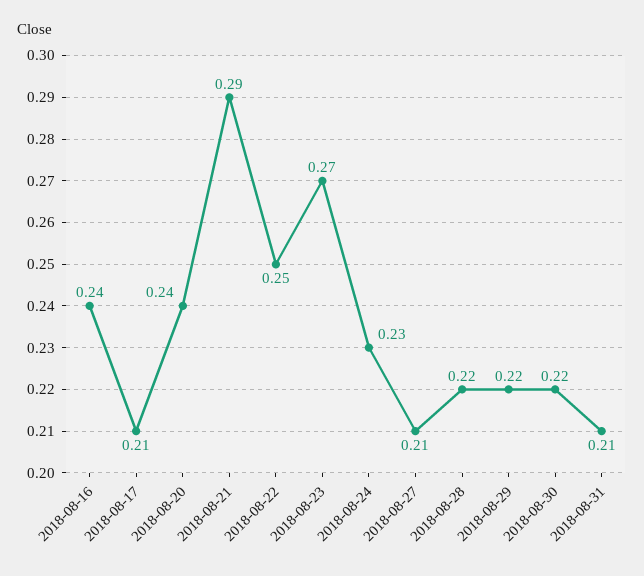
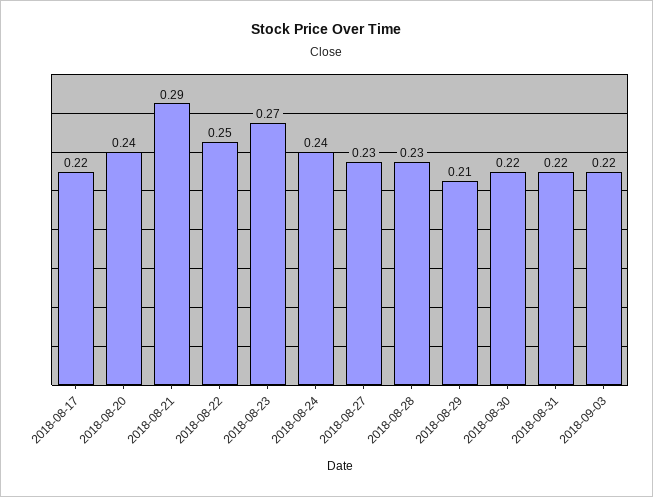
2018-08-16: 0.24 -> none
2018-08-17: 0.21 -> 0.22
2018-08-24: 0.23 -> 0.24
2018-08-27: 0.21 -> 0.23
2018-08-28: 0.22 -> 0.23
2018-08-29: 0.22 -> 0.21
2018-08-31: 0.21 -> 0.22
2018-09-03: none -> 0.22

